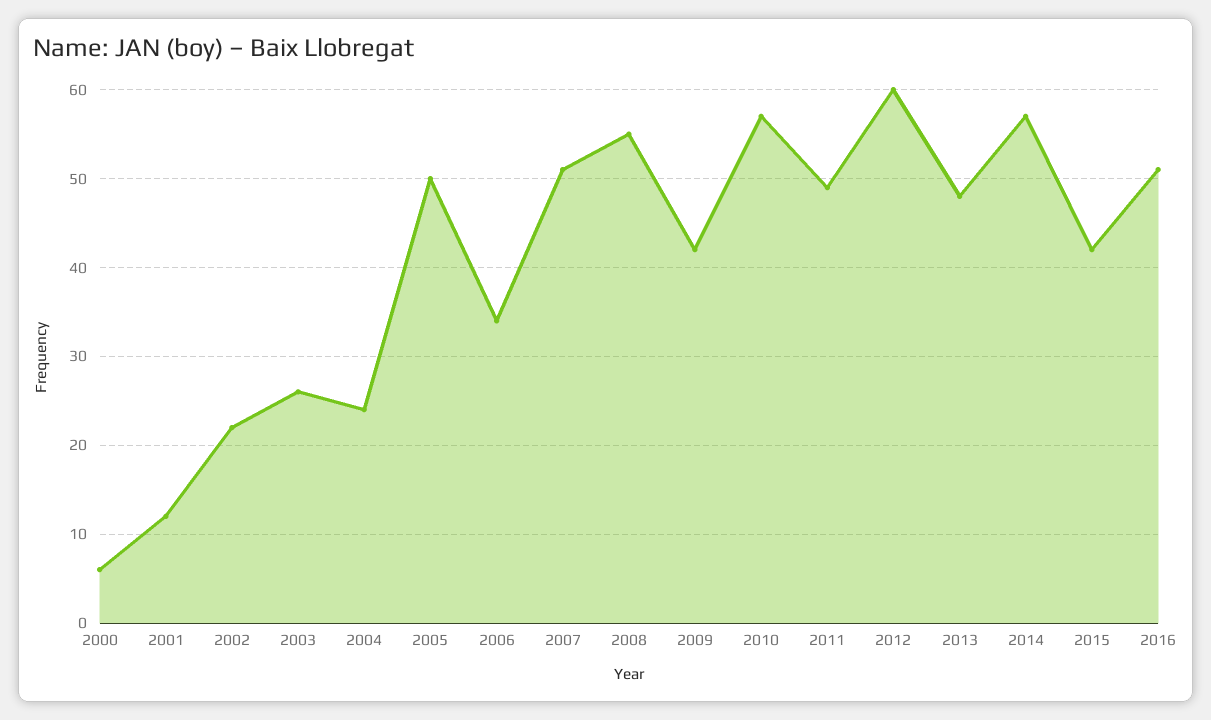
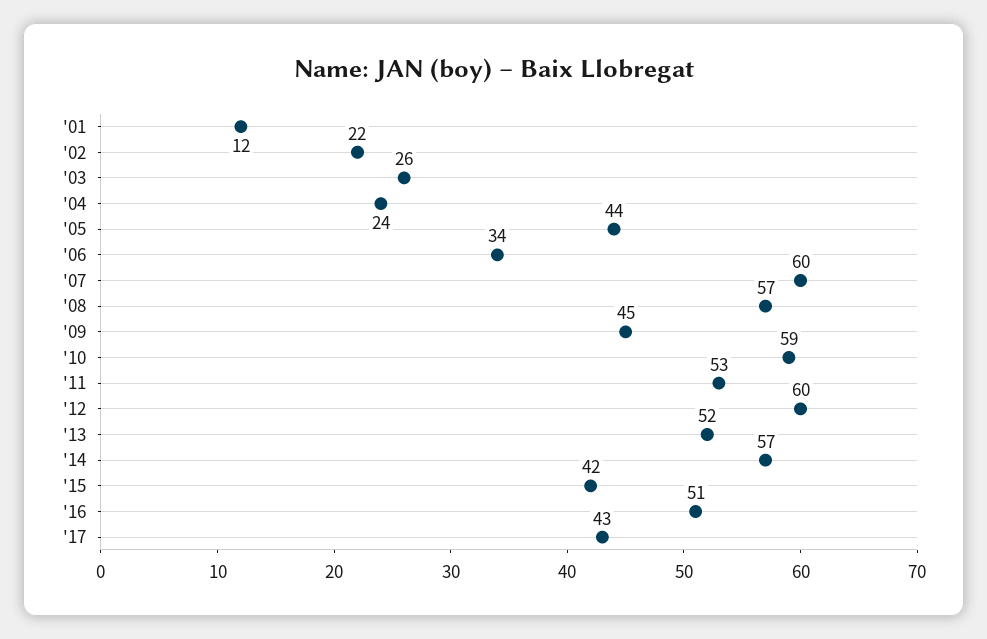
2000: 6 -> none
2005: 50 -> 44
2007: 51 -> 60
2008: 55 -> 57
2009: 42 -> 45
2010: 57 -> 59
2011: 49 -> 53
2013: 48 -> 52
'17: none -> 43

